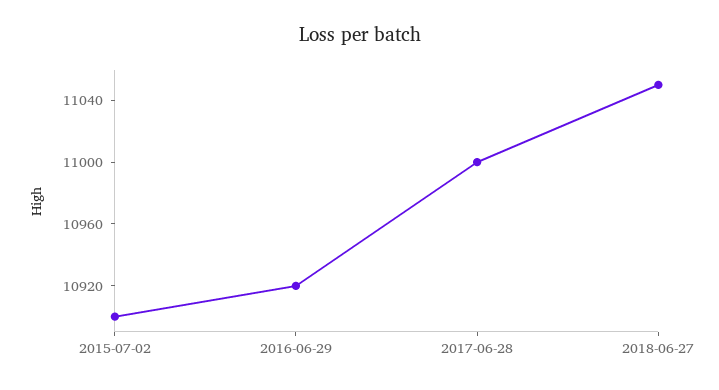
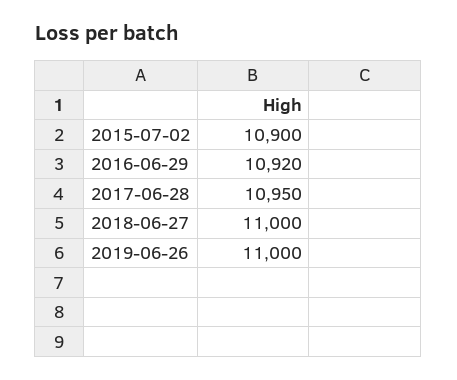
2017-06-28: 11000 -> 10950
2018-06-27: 11050 -> 11000
2019-06-26: none -> 11000

